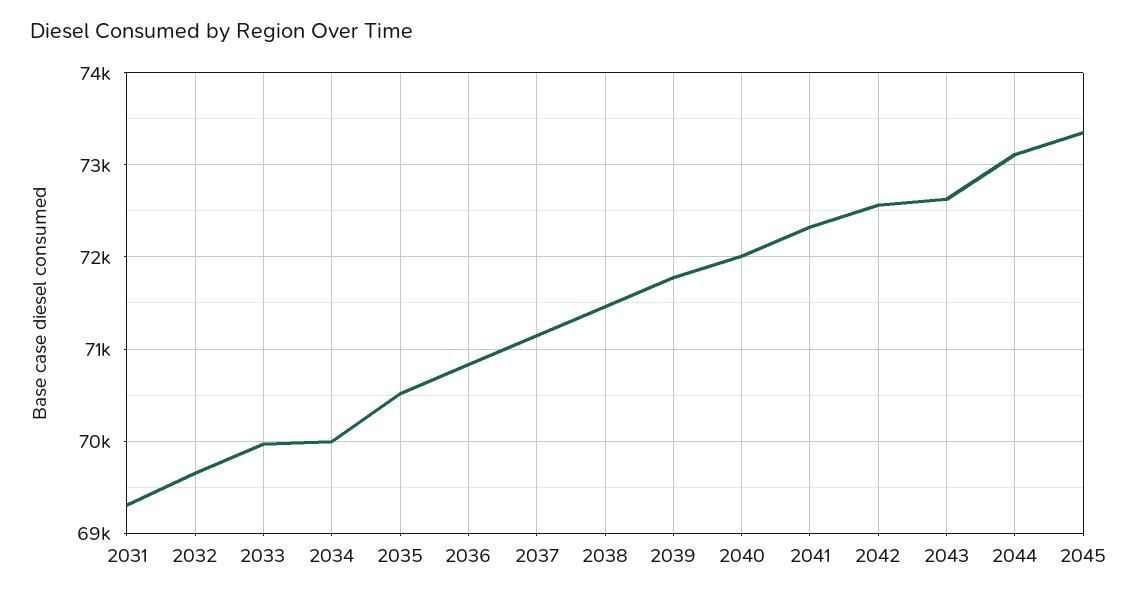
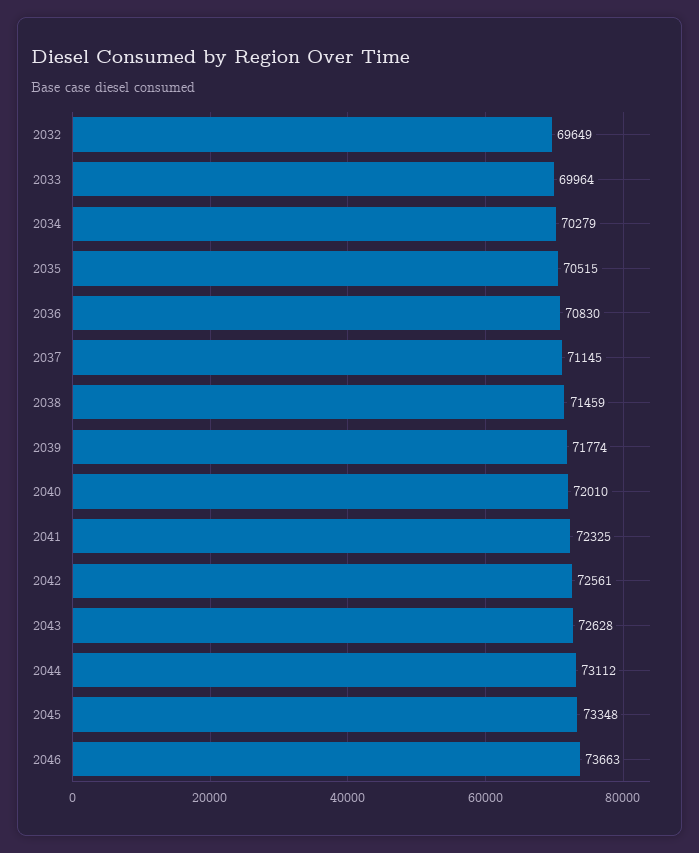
2031: 69300 -> none
2034: 70000 -> 70279
2046: none -> 73663

